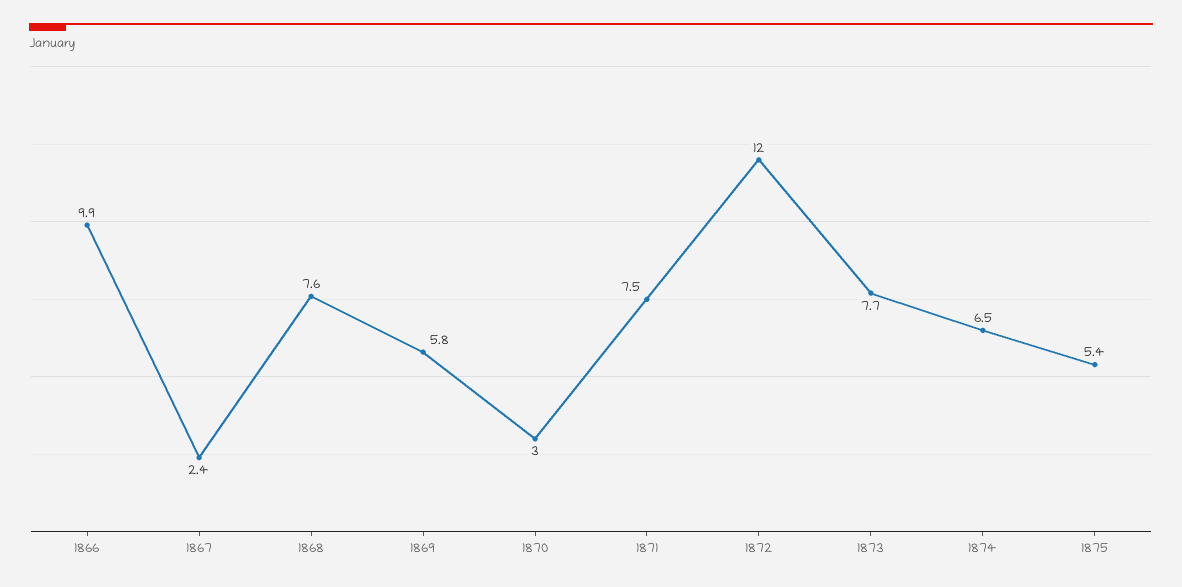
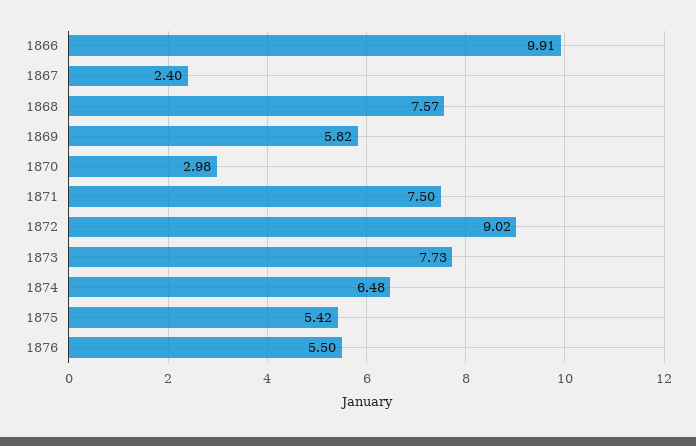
1872: 12 -> 9.02
1876: none -> 5.5

